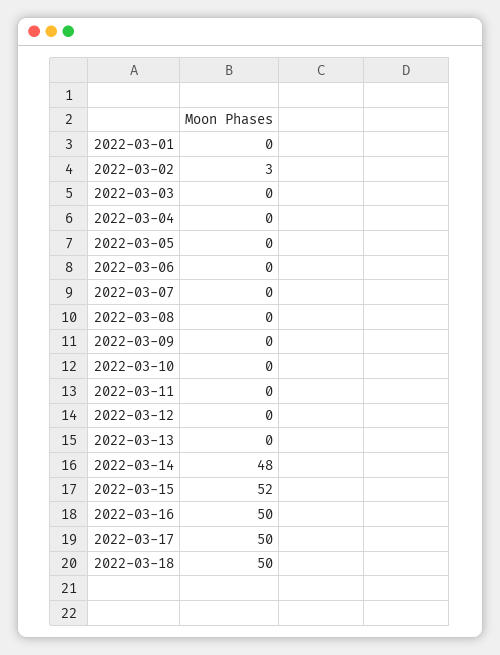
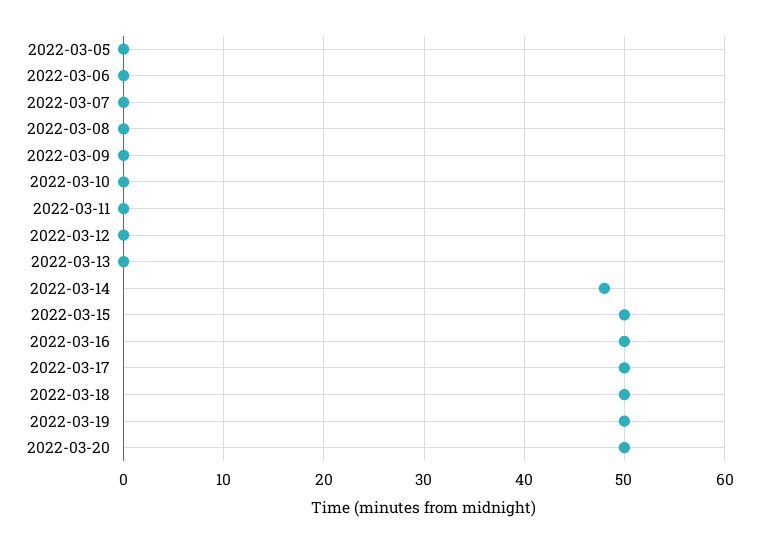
2022-03-01: 0 -> none
2022-03-02: 3 -> none
2022-03-03: 0 -> none
2022-03-04: 0 -> none
2022-03-15: 52 -> 50
2022-03-19: none -> 50
2022-03-20: none -> 50

